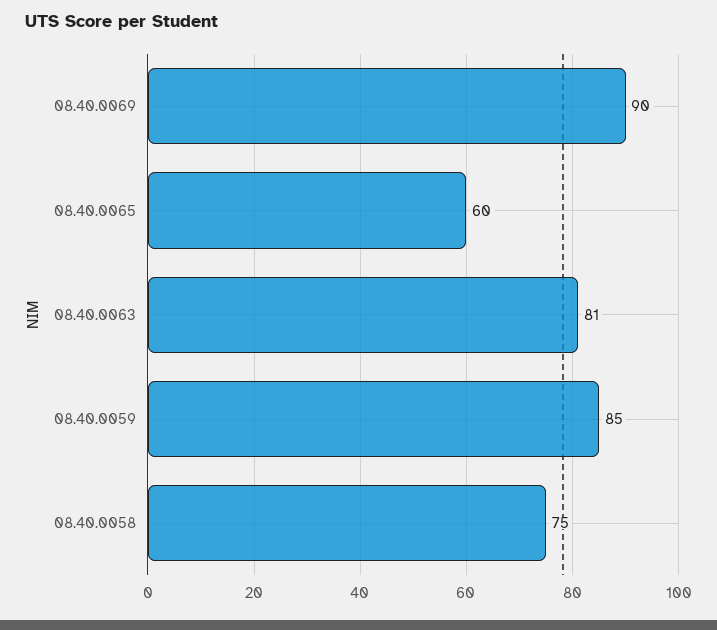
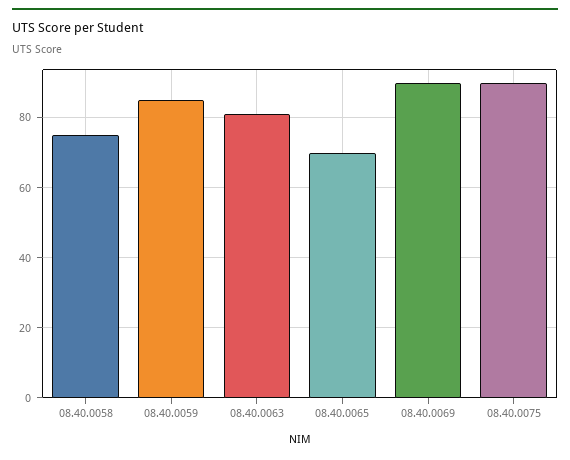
08.40.0065: 60 -> 70
08.40.0075: none -> 90

